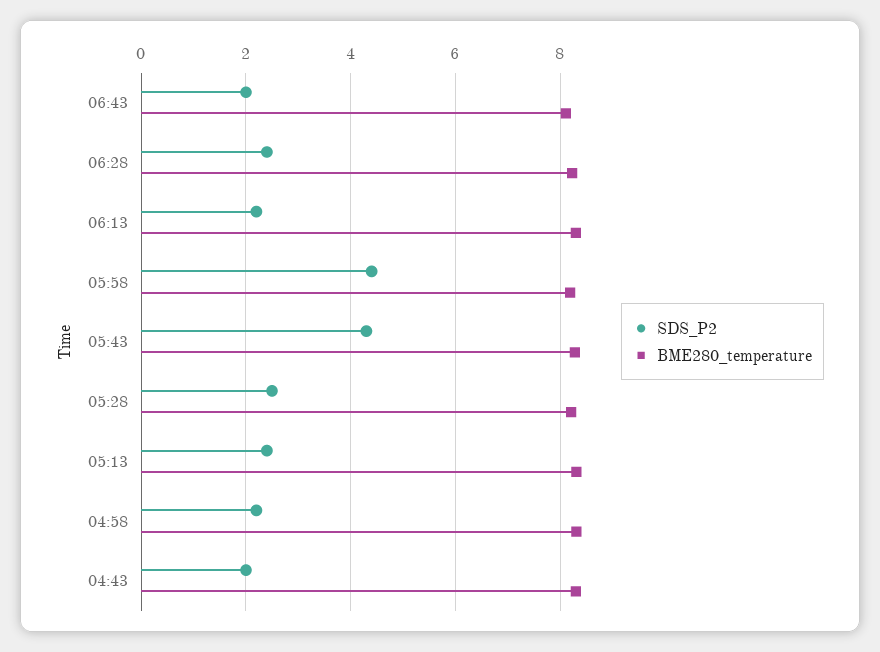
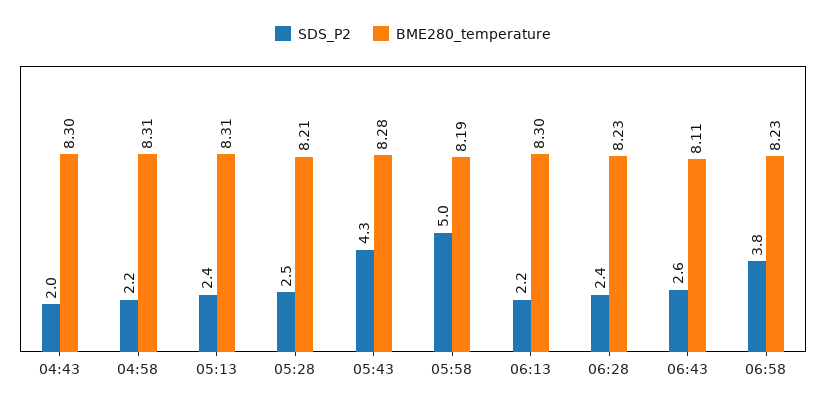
SDS_P2, 06:43: 2 -> 2.6
SDS_P2, 05:58: 4.4 -> 5
SDS_P2, 06:58: none -> 3.8
BME280_temperature, 06:58: none -> 8.23

